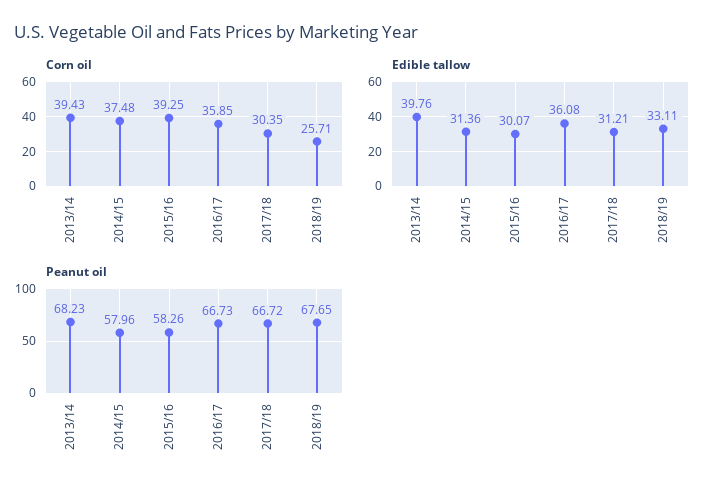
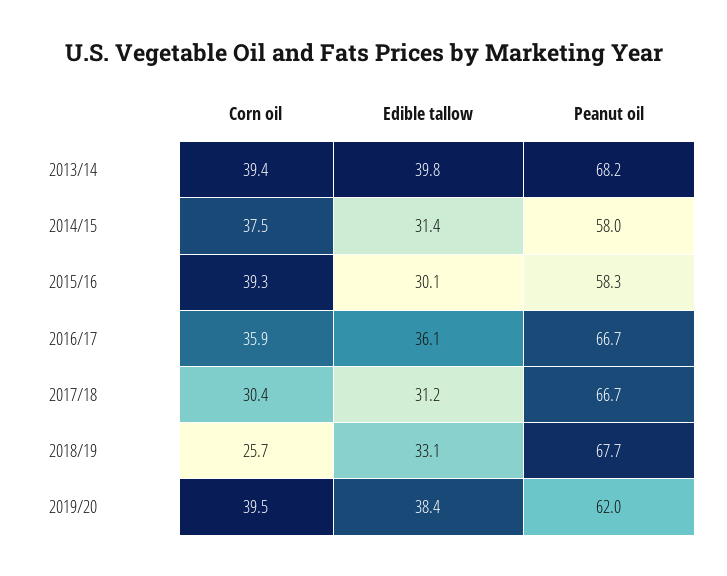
Corn oil, 2019/20: none -> 39.5
Edible tallow, 2019/20: none -> 38.4
Peanut oil, 2019/20: none -> 62

